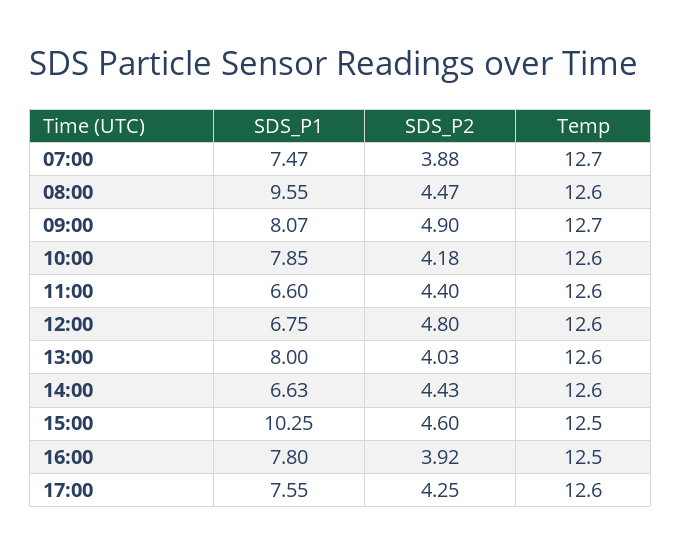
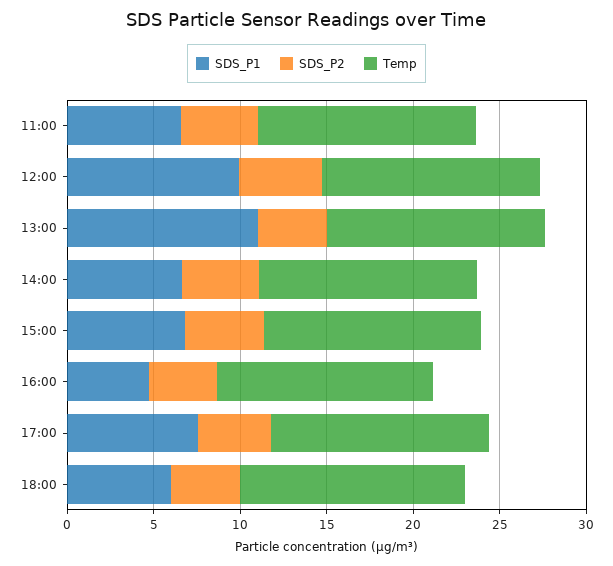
SDS_P1, 07:00: 7.47 -> none
SDS_P2, 07:00: 3.88 -> none
Temp, 07:00: 12.7 -> none
SDS_P1, 08:00: 9.55 -> none
SDS_P2, 08:00: 4.47 -> none
Temp, 08:00: 12.6 -> none
SDS_P1, 09:00: 8.07 -> none
SDS_P2, 09:00: 4.9 -> none
Temp, 09:00: 12.7 -> none
SDS_P1, 10:00: 7.85 -> none
SDS_P2, 10:00: 4.18 -> none
Temp, 10:00: 12.6 -> none
SDS_P1, 12:00: 6.75 -> 10
SDS_P1, 13:00: 8 -> 11
SDS_P1, 15:00: 10.25 -> 7
SDS_P1, 16:00: 7.8 -> 5
SDS_P1, 18:00: none -> 6
SDS_P2, 18:00: none -> 4
Temp, 18:00: none -> 13

